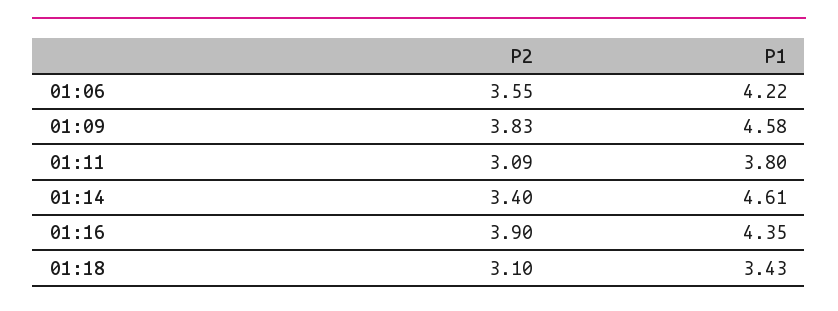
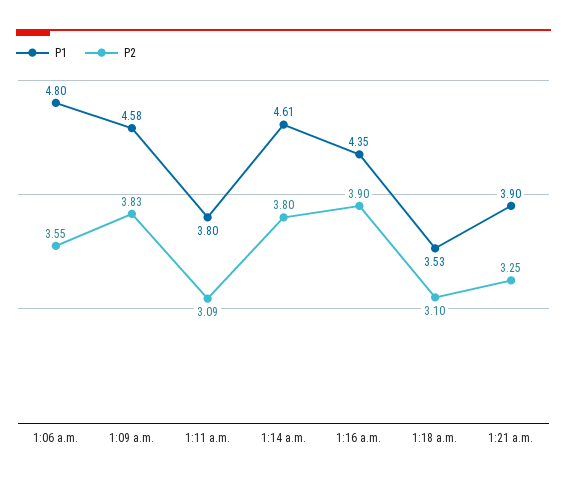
P1, 01:06: 4.22 -> 4.8
P2, 01:14: 3.4 -> 3.8
P1, 01:18: 3.43 -> 3.53
P1, 1:21 a.m.: none -> 3.9
P2, 1:21 a.m.: none -> 3.25

